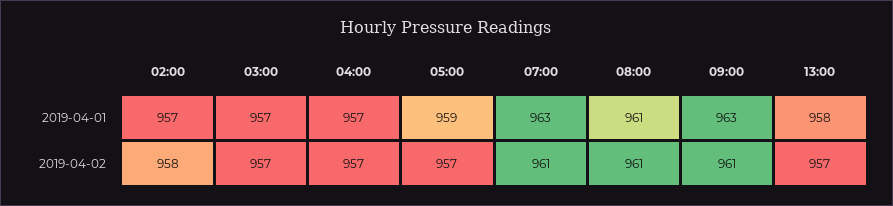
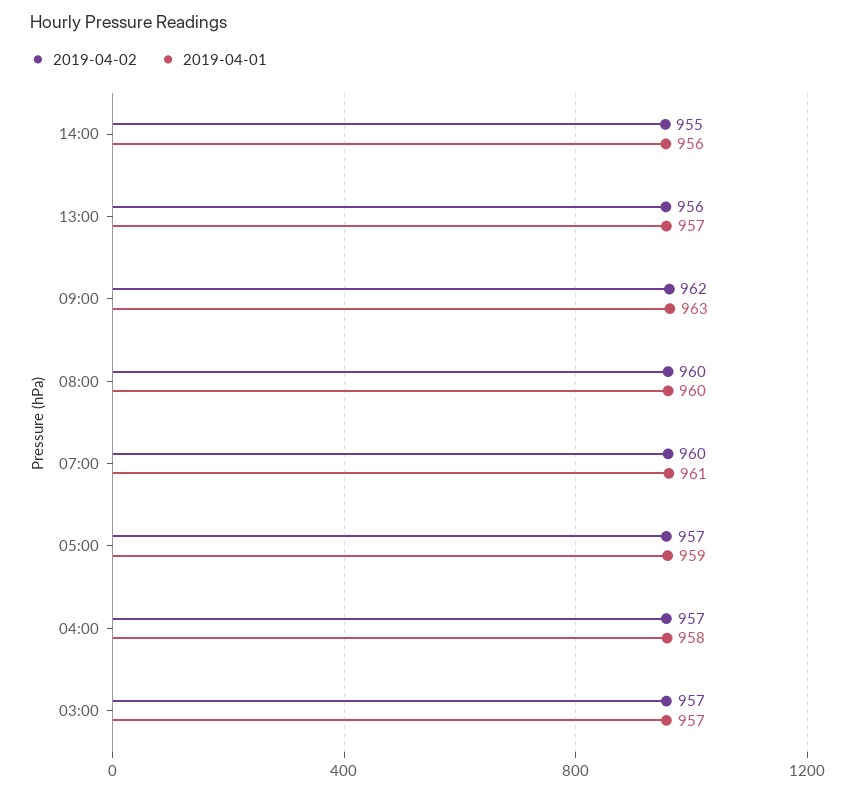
2019-04-01, 02:00: 957 -> none
2019-04-01, 04:00: 957 -> 958
2019-04-01, 07:00: 963 -> 961
2019-04-01, 08:00: 961 -> 960
2019-04-01, 13:00: 958 -> 957
2019-04-02, 02:00: 958 -> none
2019-04-02, 07:00: 961 -> 960
2019-04-02, 08:00: 961 -> 960
2019-04-02, 09:00: 961 -> 962
2019-04-02, 13:00: 957 -> 956
2019-04-02, 14:00: none -> 955
2019-04-01, 14:00: none -> 956

